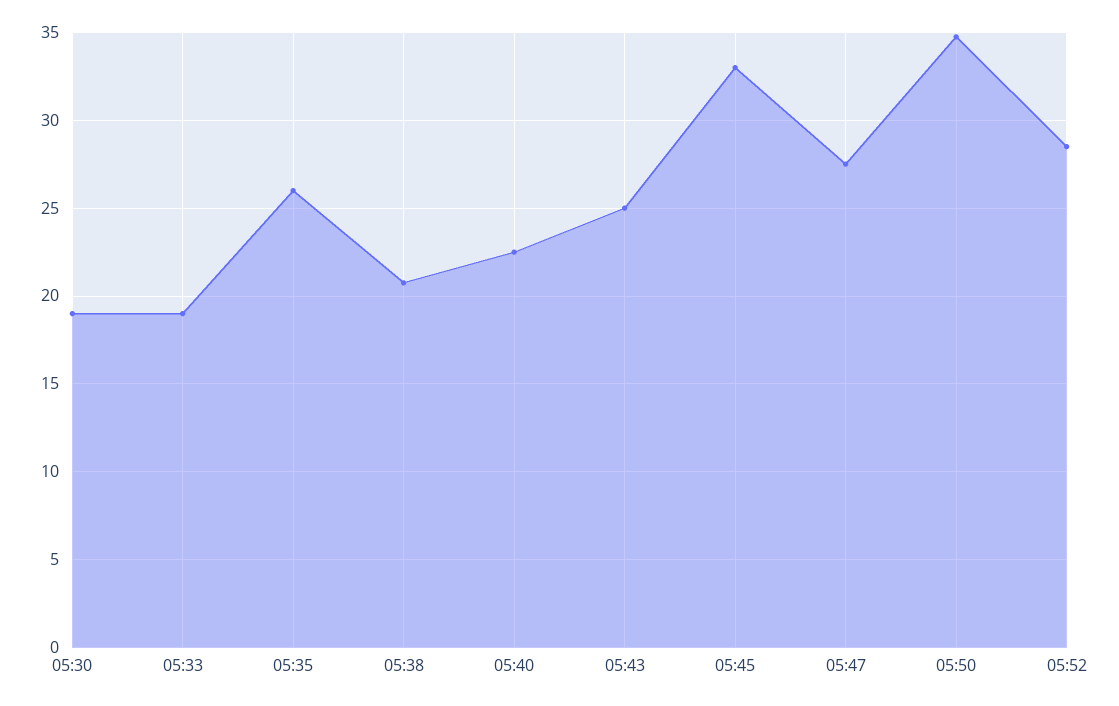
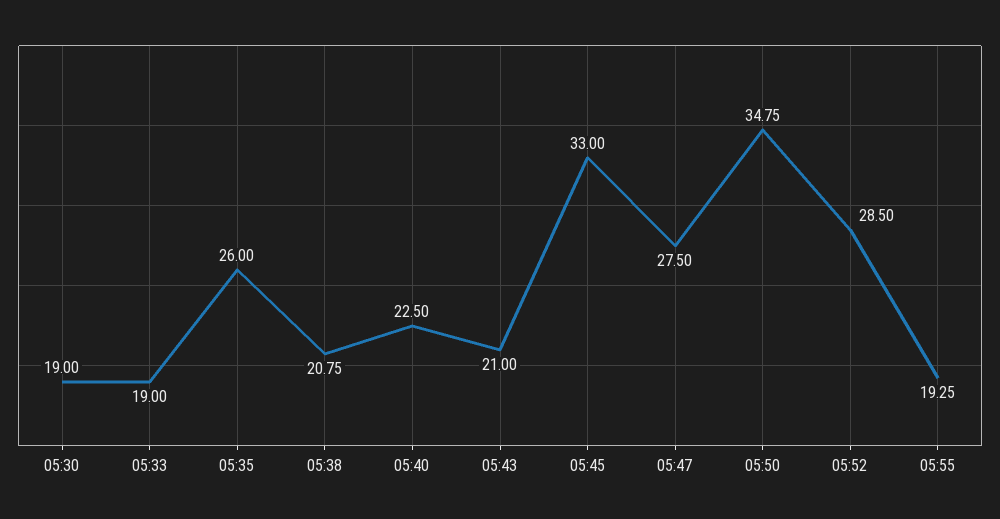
05:43: 25 -> 21
05:55: none -> 19.25

